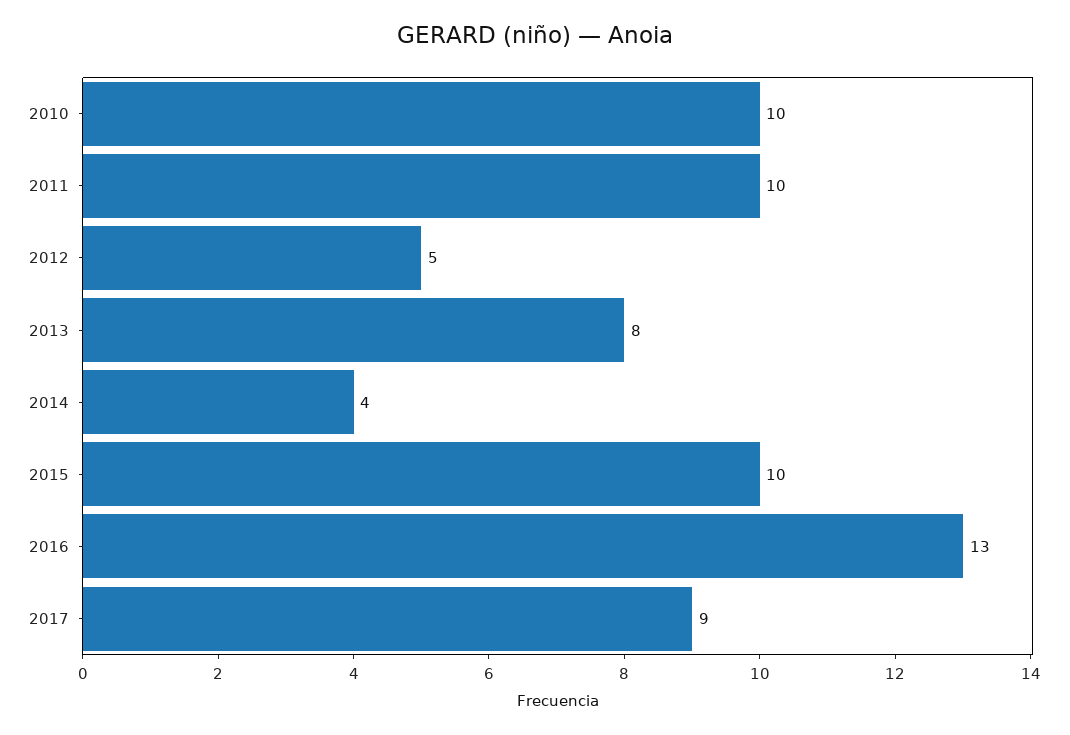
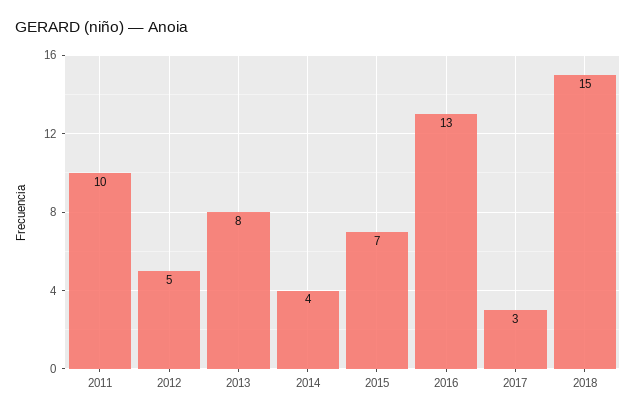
2010: 10 -> none
2015: 10 -> 7
2017: 9 -> 3
2018: none -> 15

